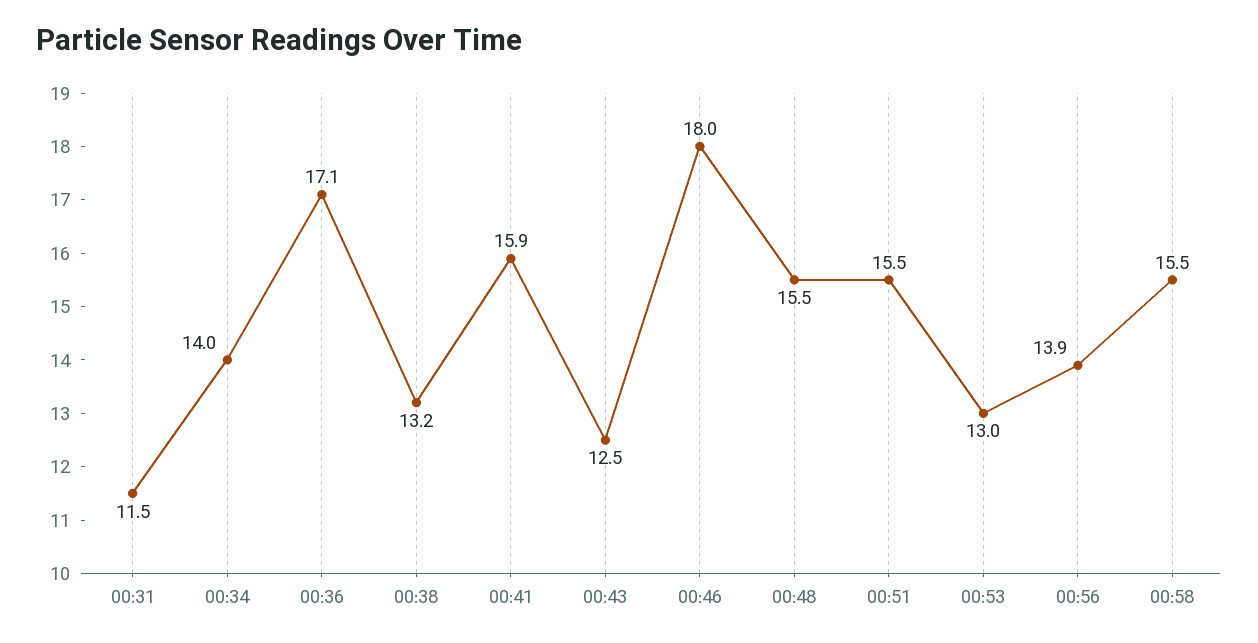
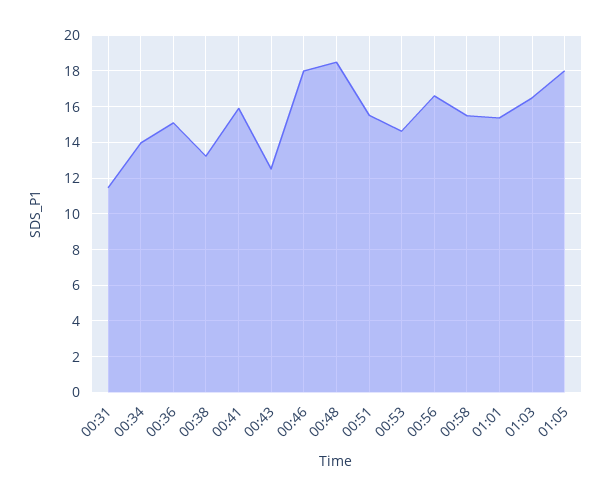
00:36: 17.1 -> 15
00:48: 15.5 -> 18.5
00:53: 13 -> 14.5
00:56: 13.9 -> 16.5
01:01: none -> 15.5
01:03: none -> 16.5
01:05: none -> 18

